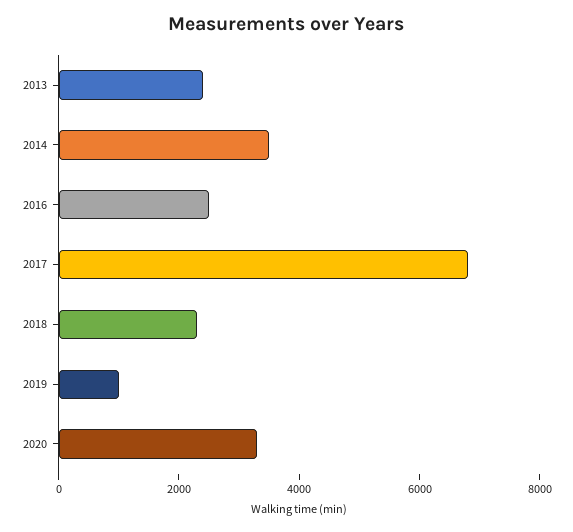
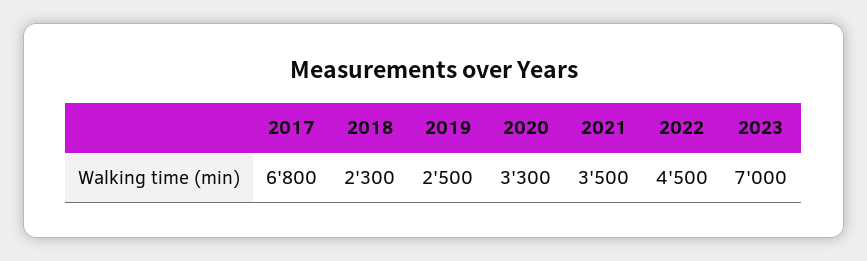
2013: 2500 -> none
2014: 3500 -> none
2016: 2500 -> none
2019: 1000 -> 2500
2021: none -> 3500
2022: none -> 4500
2023: none -> 7000

